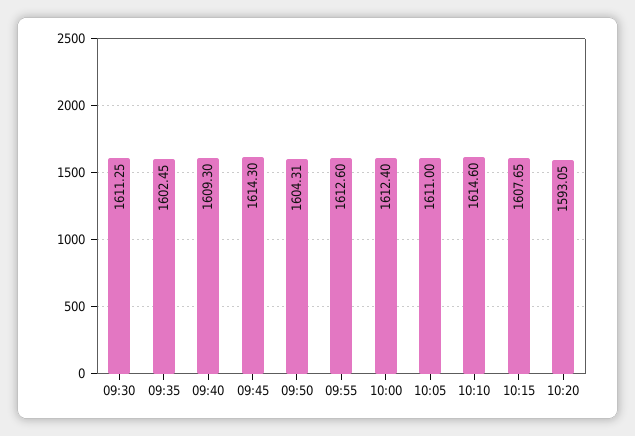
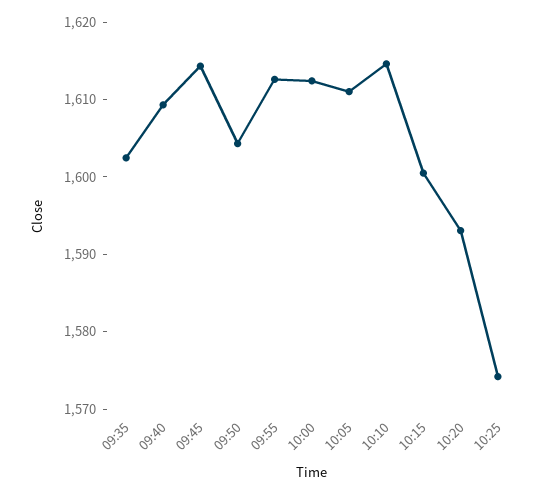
09:30: 1611.25 -> none
10:15: 1607.65 -> 1600
10:25: none -> 1574

